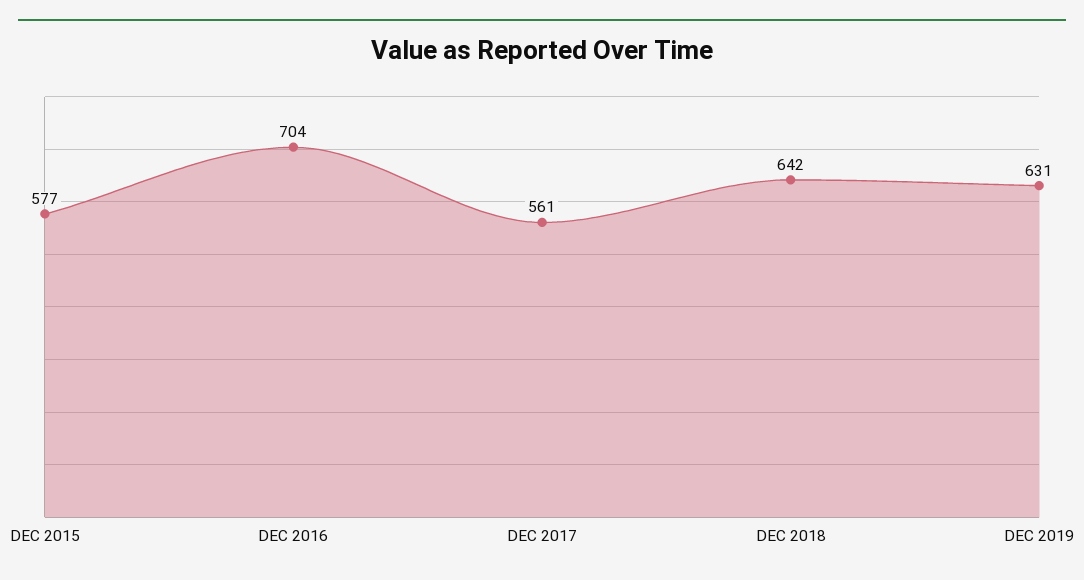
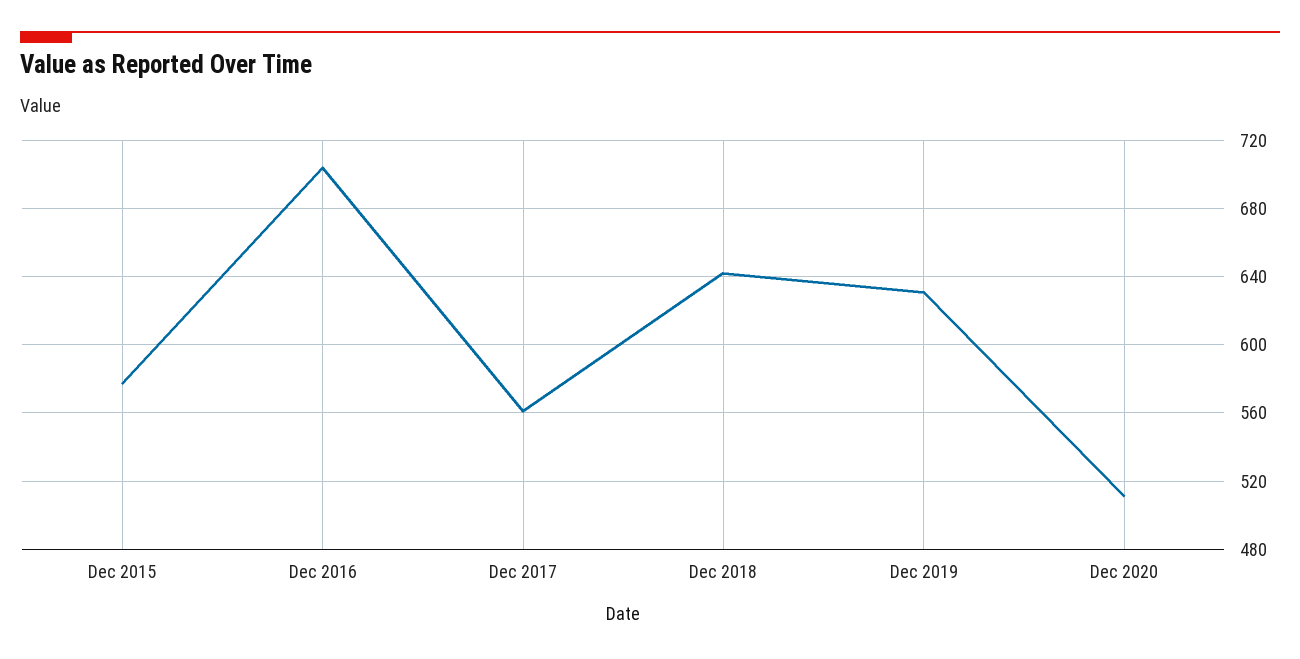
Dec 2020: none -> 510

